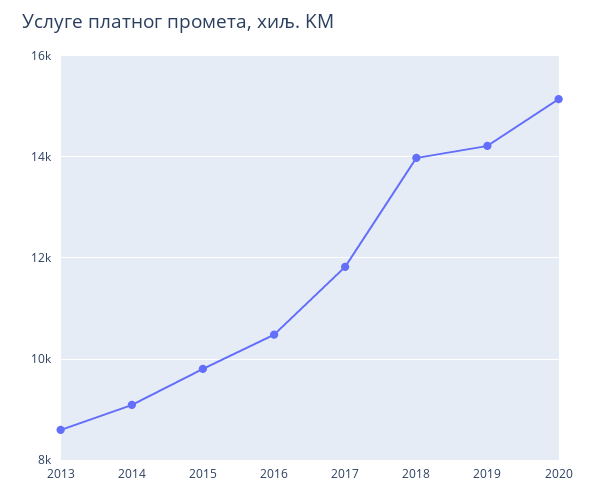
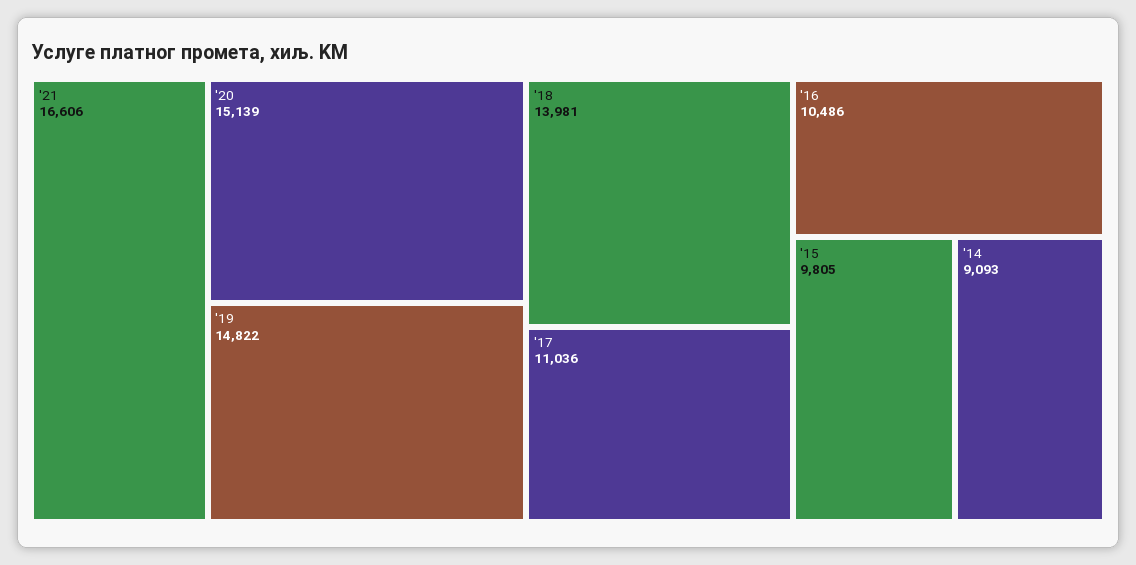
2013: 8600 -> none
2017: 11800 -> 11036
2019: 14200 -> 14822
'21: none -> 16606

